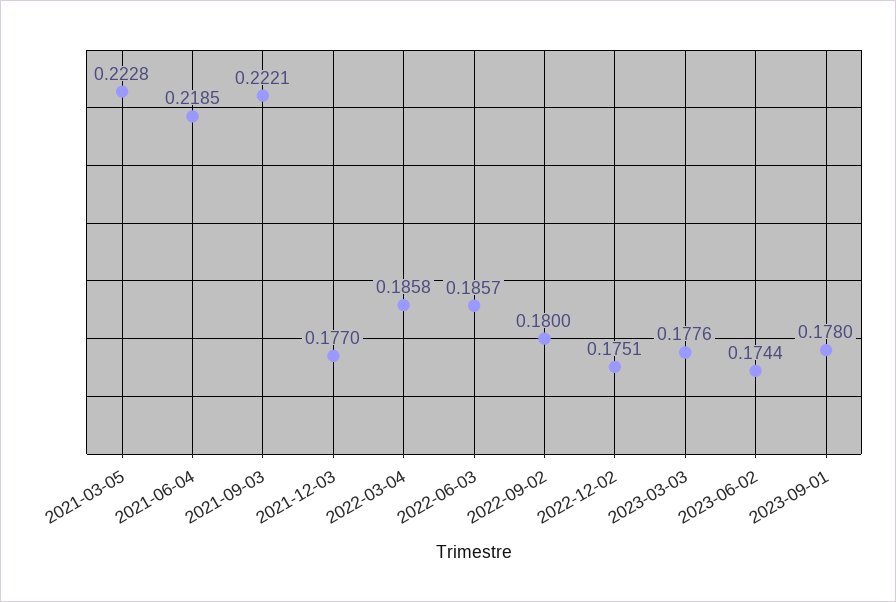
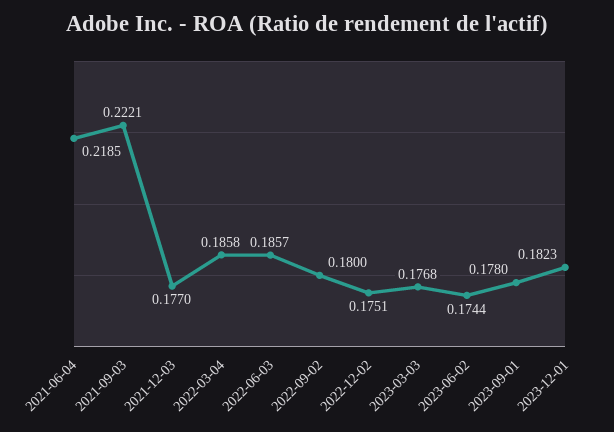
2021-03-05: 0.2228 -> none
2023-03-03: 0.1776 -> 0.1768
2023-12-01: none -> 0.1823

